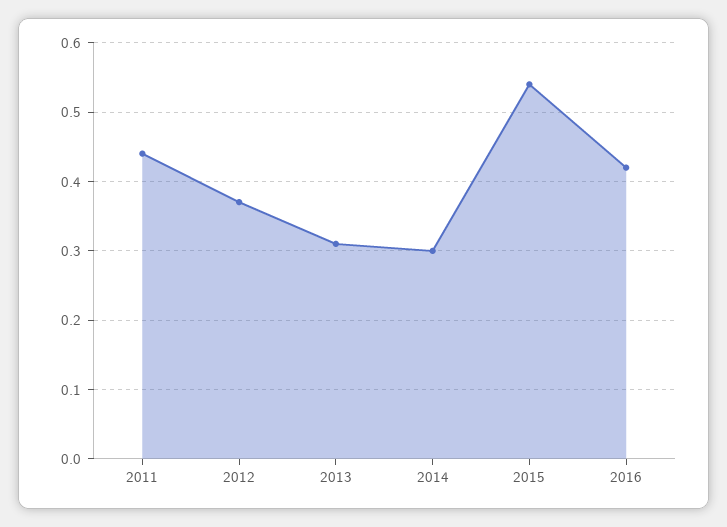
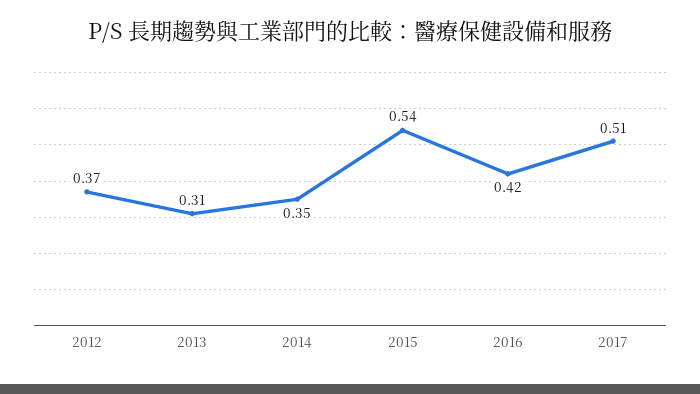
2011: 0.44 -> none
2014: 0.3 -> 0.35
2017: none -> 0.51

